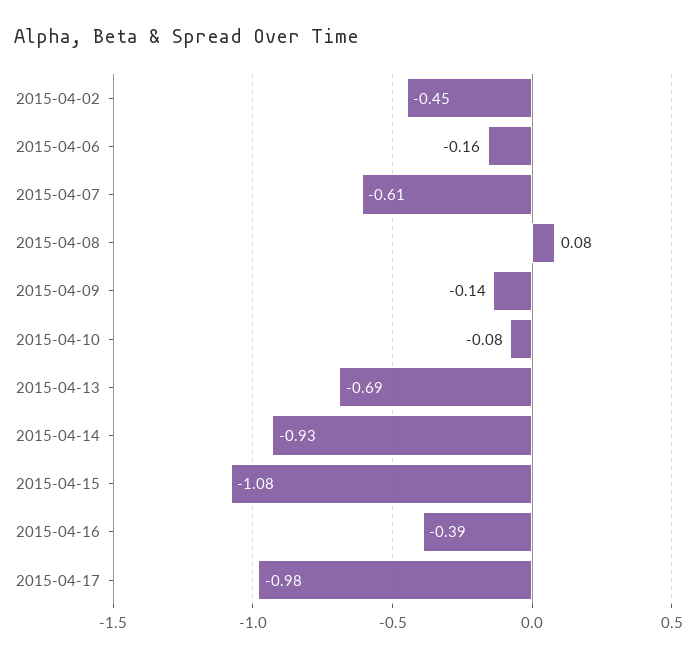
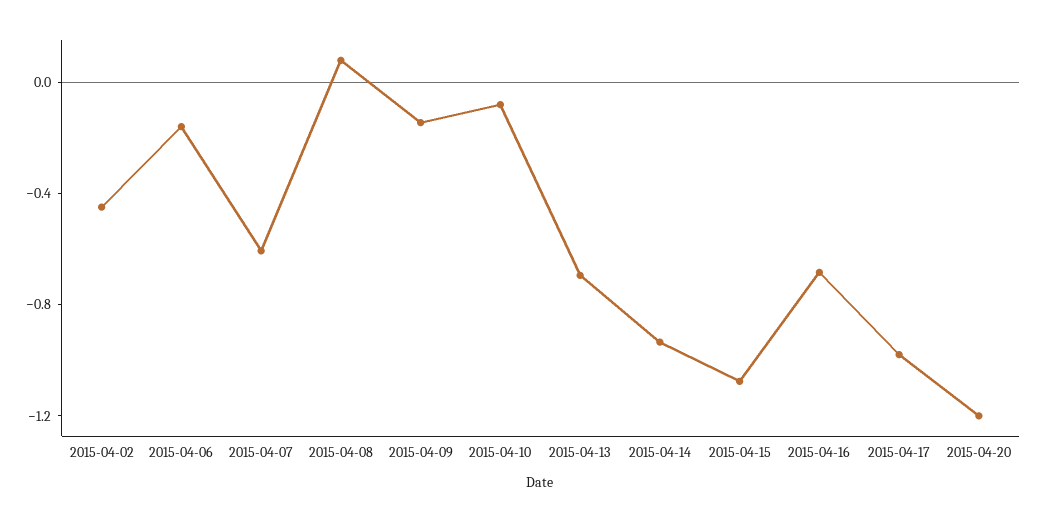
2015-04-16: -0.39 -> -0.7
2015-04-20: none -> -1.2

